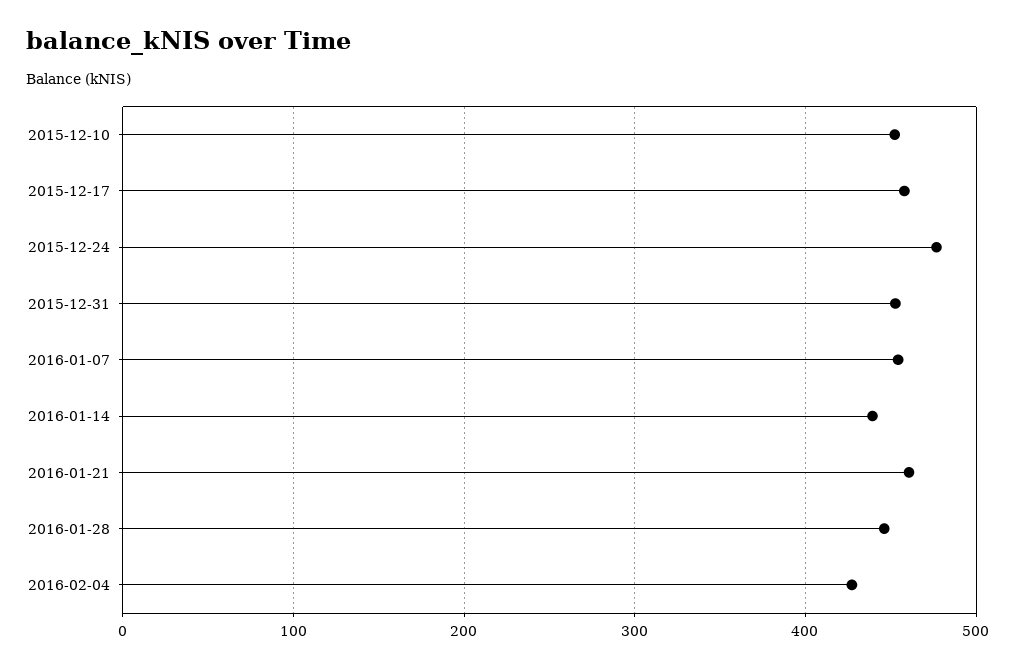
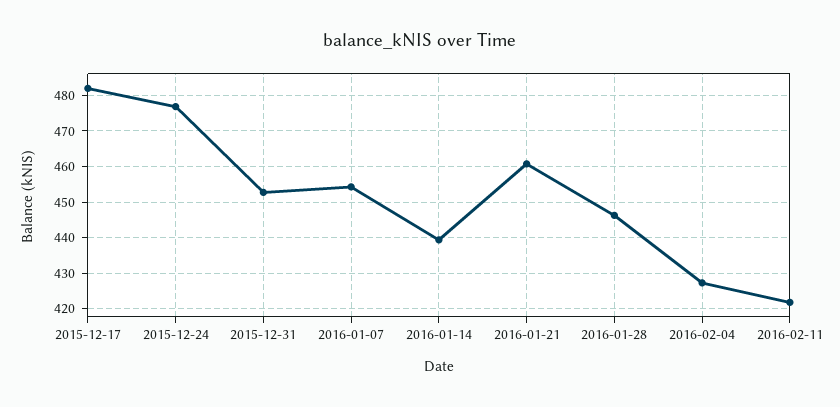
2015-12-10: 450 -> none
2015-12-17: 460 -> 482
2016-02-11: none -> 422

